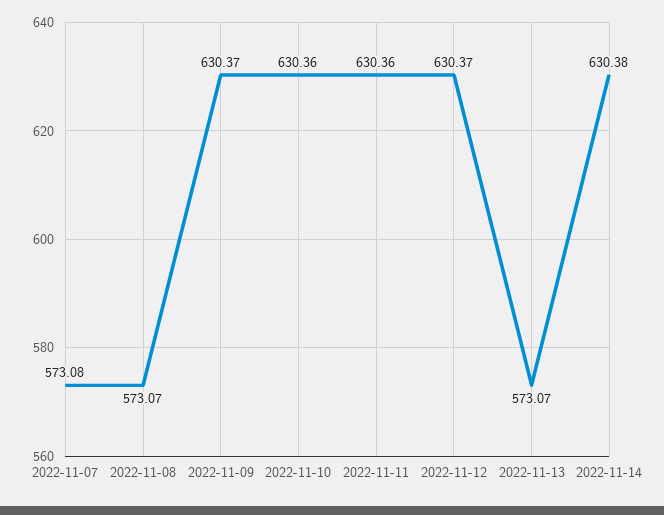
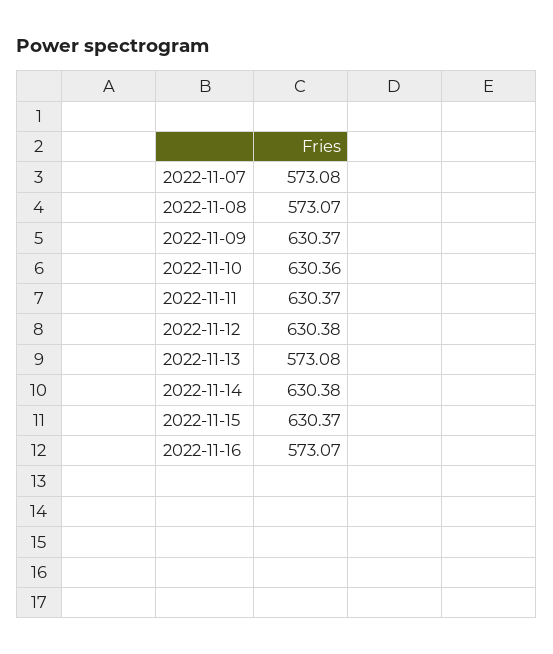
2022-11-11: 630.36 -> 630.37
2022-11-12: 630.37 -> 630.38
2022-11-13: 573.07 -> 573.08
2022-11-15: none -> 630.37
2022-11-16: none -> 573.07

